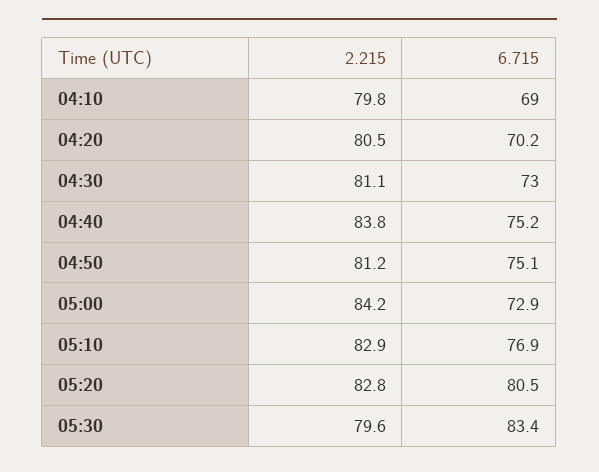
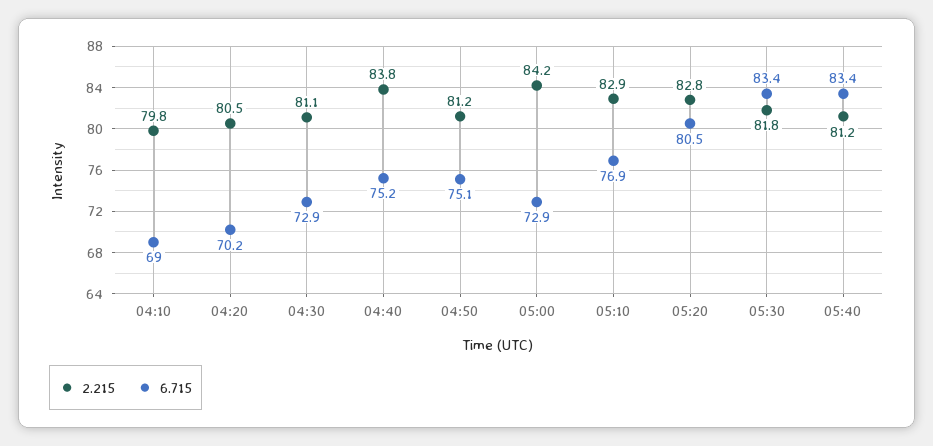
6.715, 04:30: 73 -> 72.9
2.215, 05:30: 79.6 -> 81.8
2.215, 05:40: none -> 81.2
6.715, 05:40: none -> 83.4

